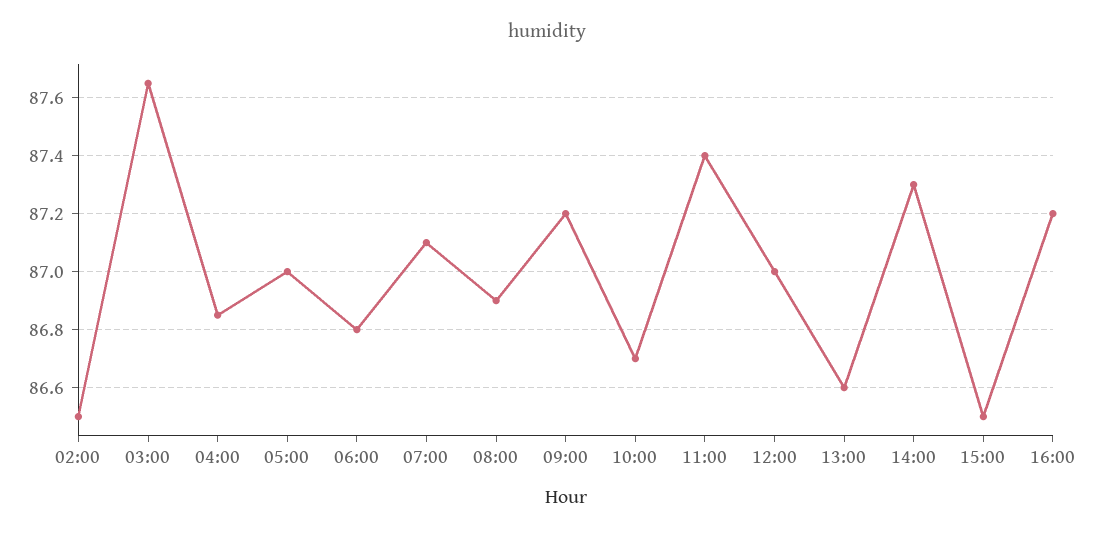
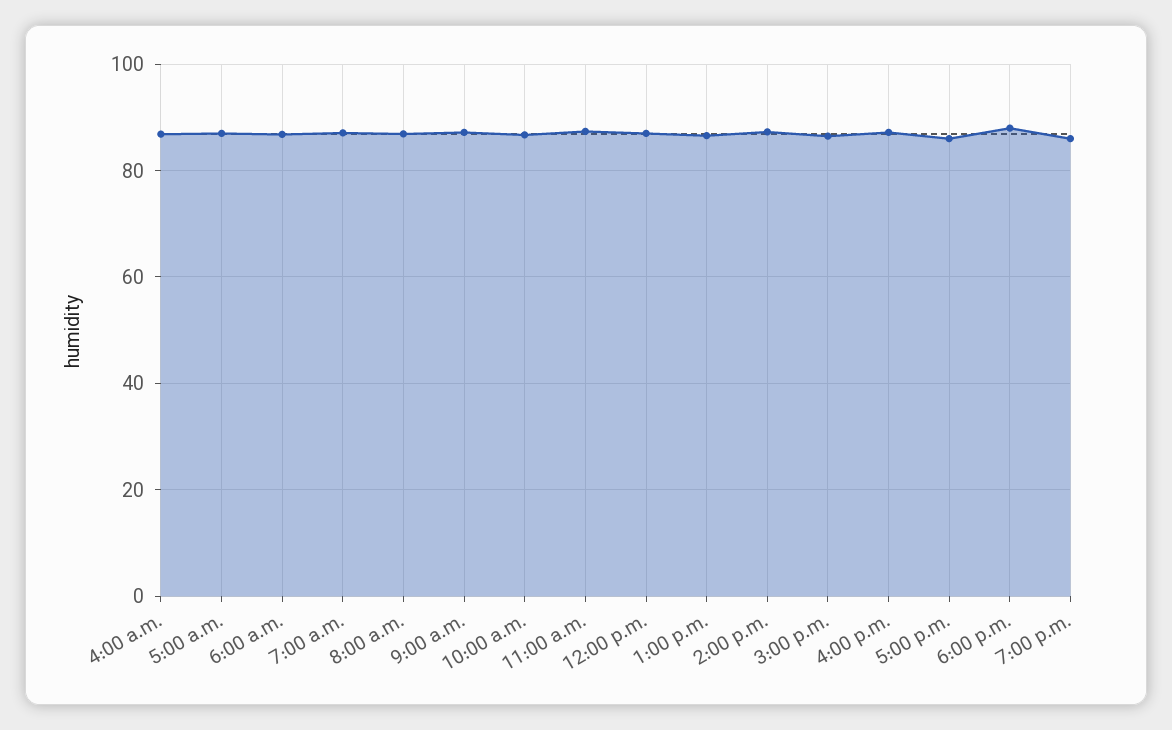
02:00: 86.5 -> none
03:00: 87.65 -> none
5:00 p.m.: none -> 86
6:00 p.m.: none -> 88
7:00 p.m.: none -> 86

